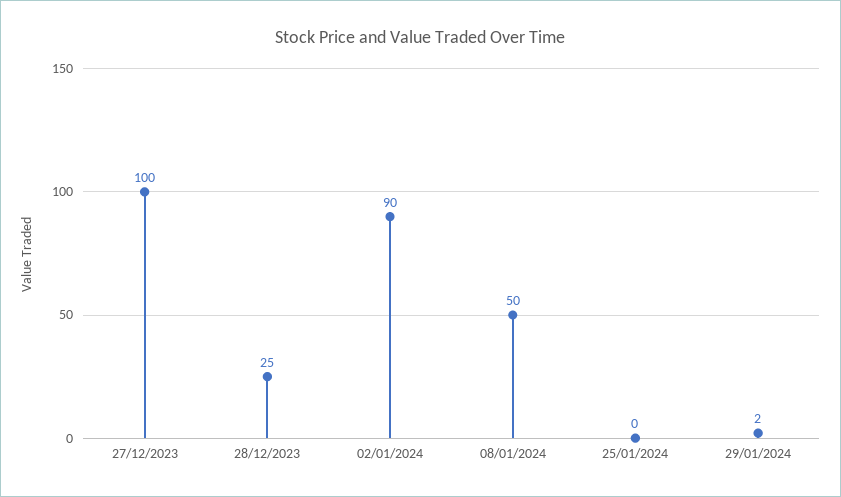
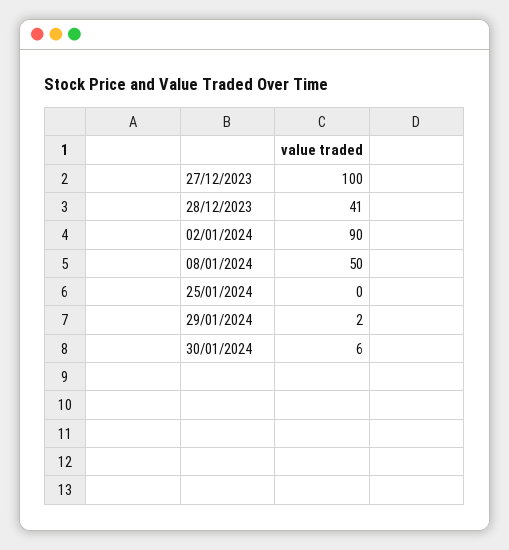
28/12/2023: 25 -> 41
30/01/2024: none -> 6

